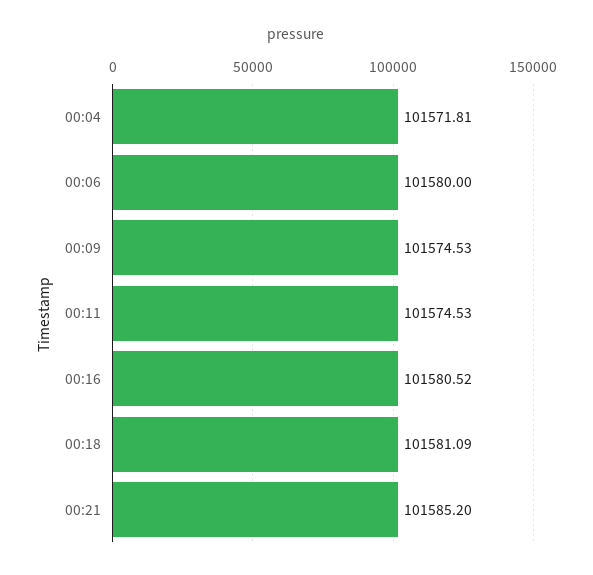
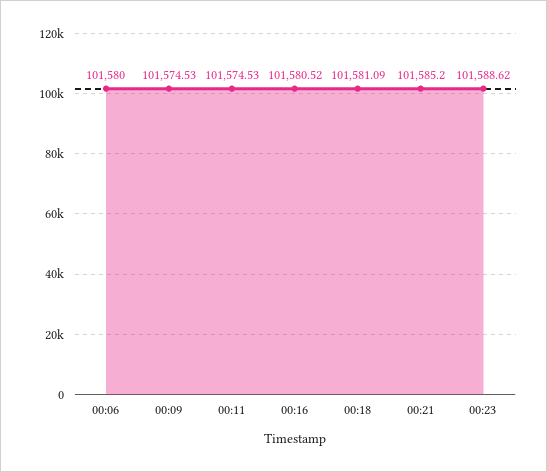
00:04: 101571.81 -> none
00:23: none -> 101588.62

